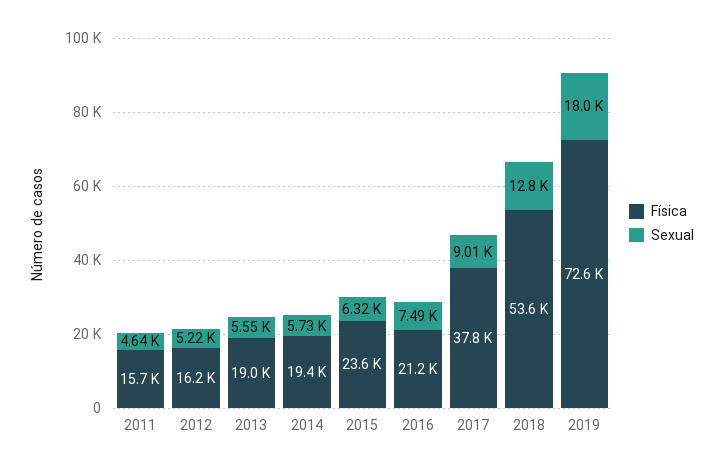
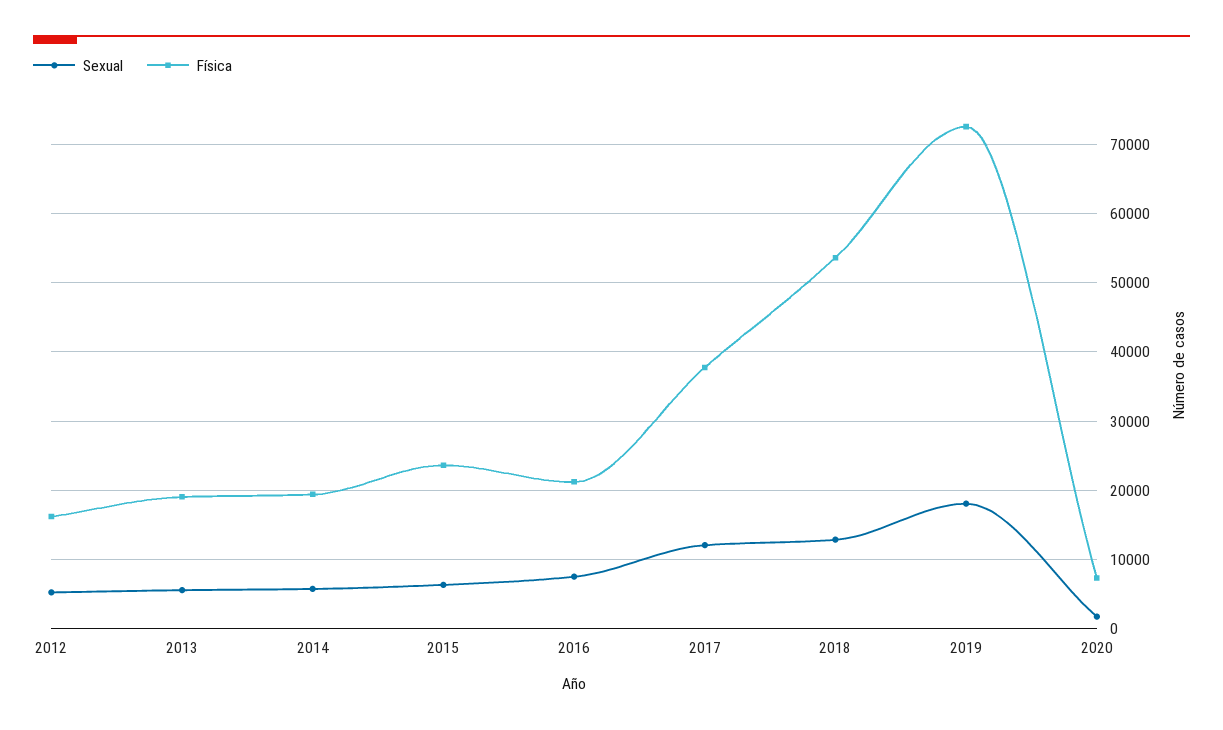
Física, 2011: 15700 -> none
Sexual, 2011: 4640 -> none
Sexual, 2017: 9010 -> 12000
Sexual, 2020: none -> 2000
Física, 2020: none -> 7000

